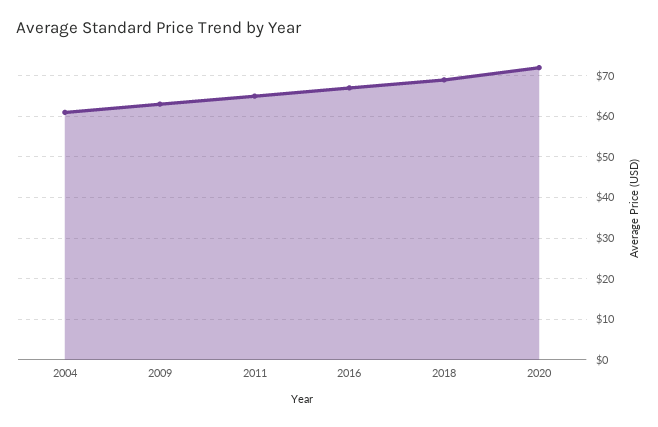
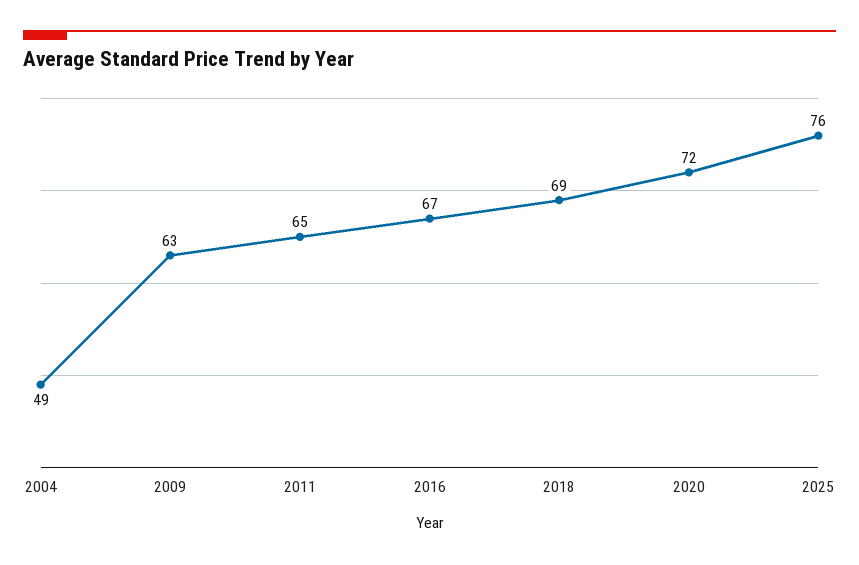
2004: 60 -> 49
2025: none -> 76

